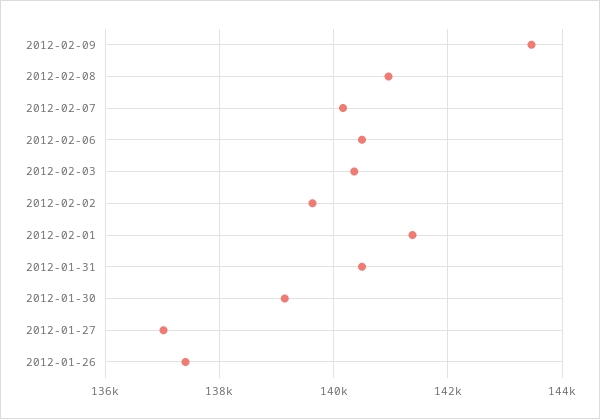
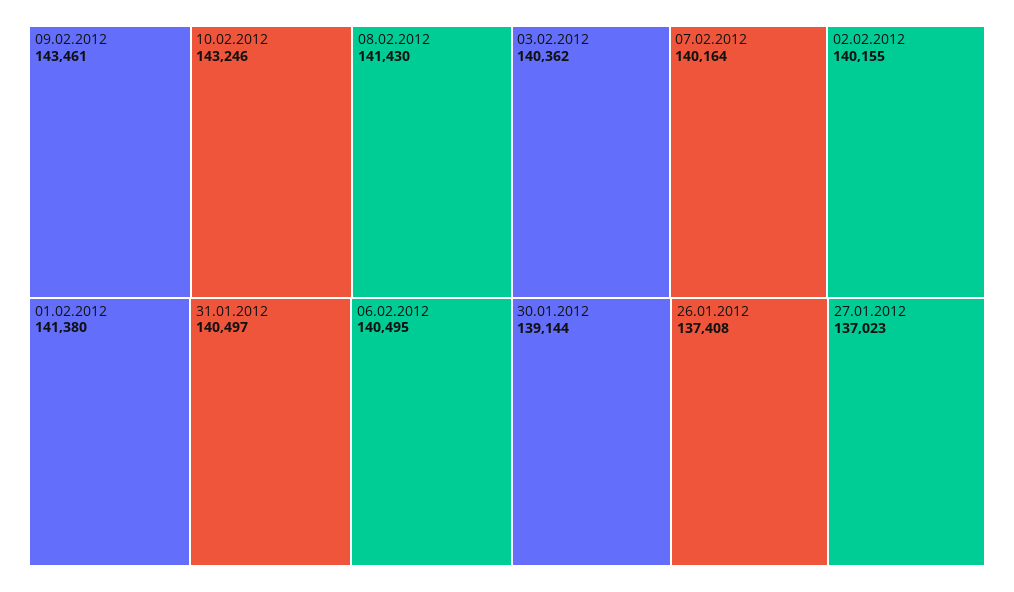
2012-02-08: 141000 -> 141430
2012-02-02: 139600 -> 140155
10.02.2012: none -> 143246

